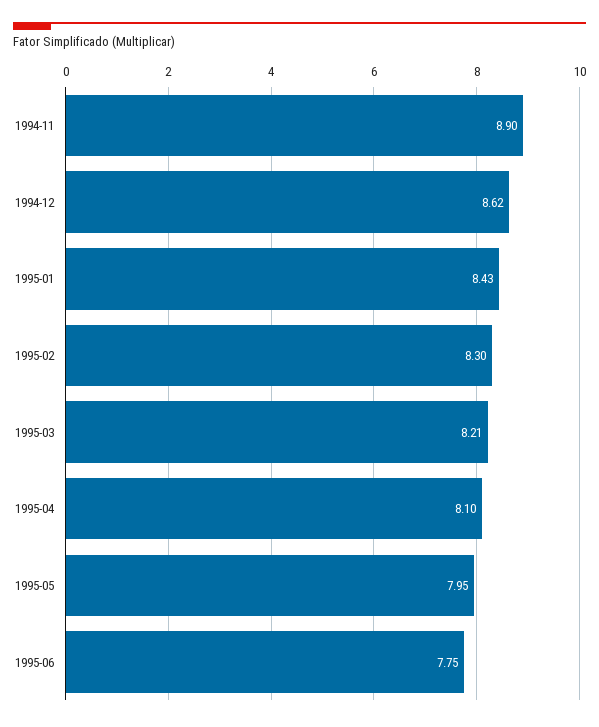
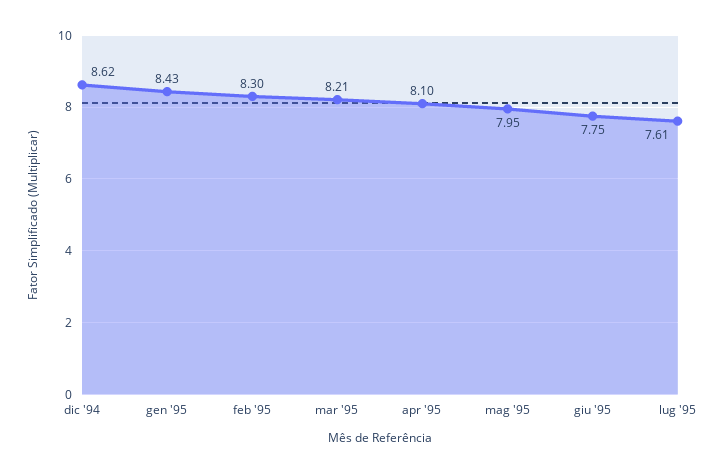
1994-11: 8.9 -> none
lug '95: none -> 7.61

